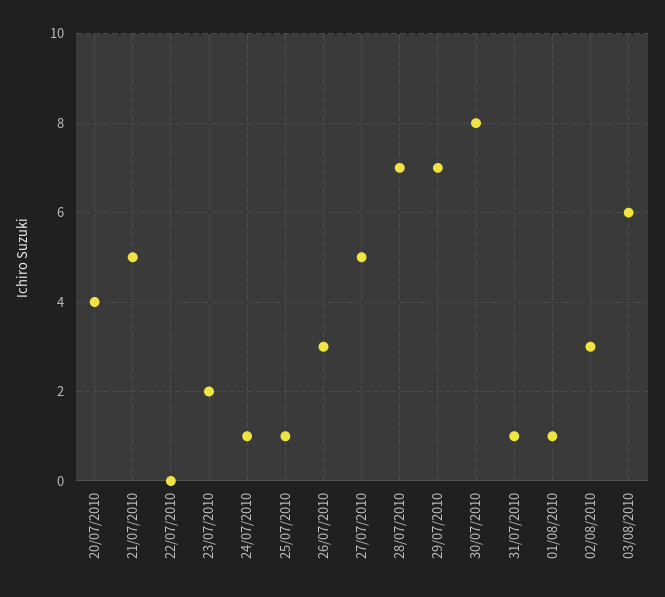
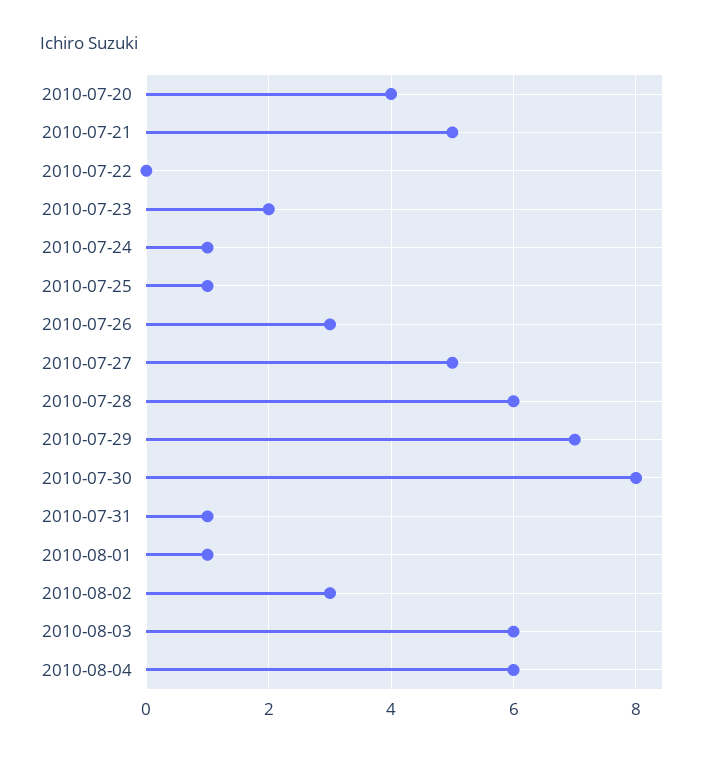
28/07/2010: 7 -> 6
2010-08-04: none -> 6

